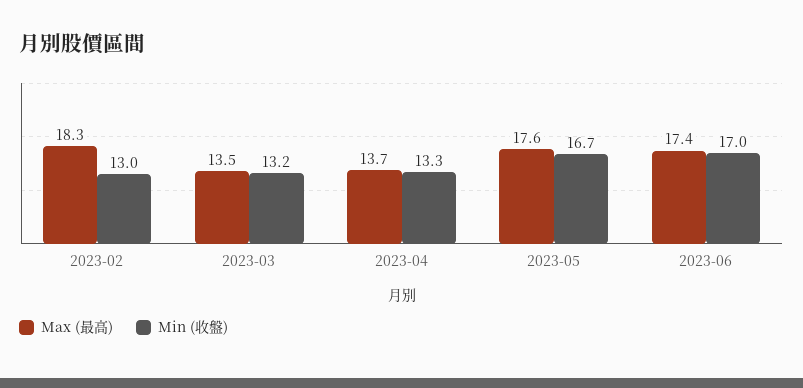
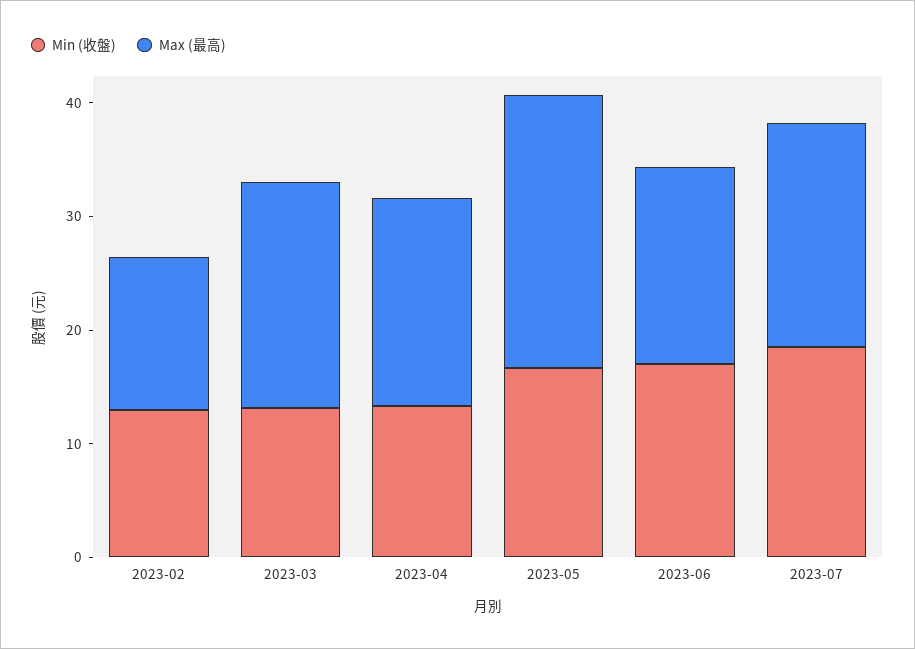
Max (最高), 2023-02: 18.3 -> 14
Max (最高), 2023-03: 13.5 -> 20
Max (最高), 2023-04: 13.7 -> 18
Max (最高), 2023-05: 17.6 -> 24
Min (收盤), 2023-07: none -> 18
Max (最高), 2023-07: none -> 20

